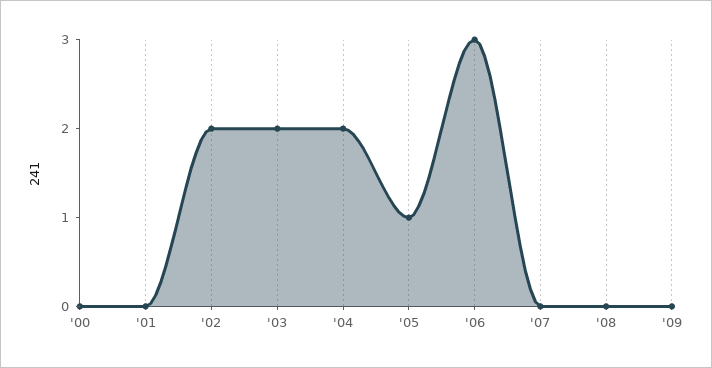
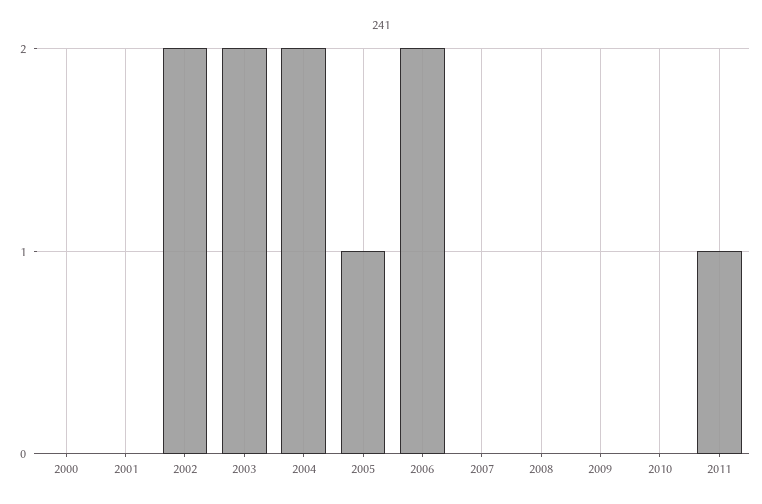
'06: 3 -> 2
2010: none -> 0
2011: none -> 1

